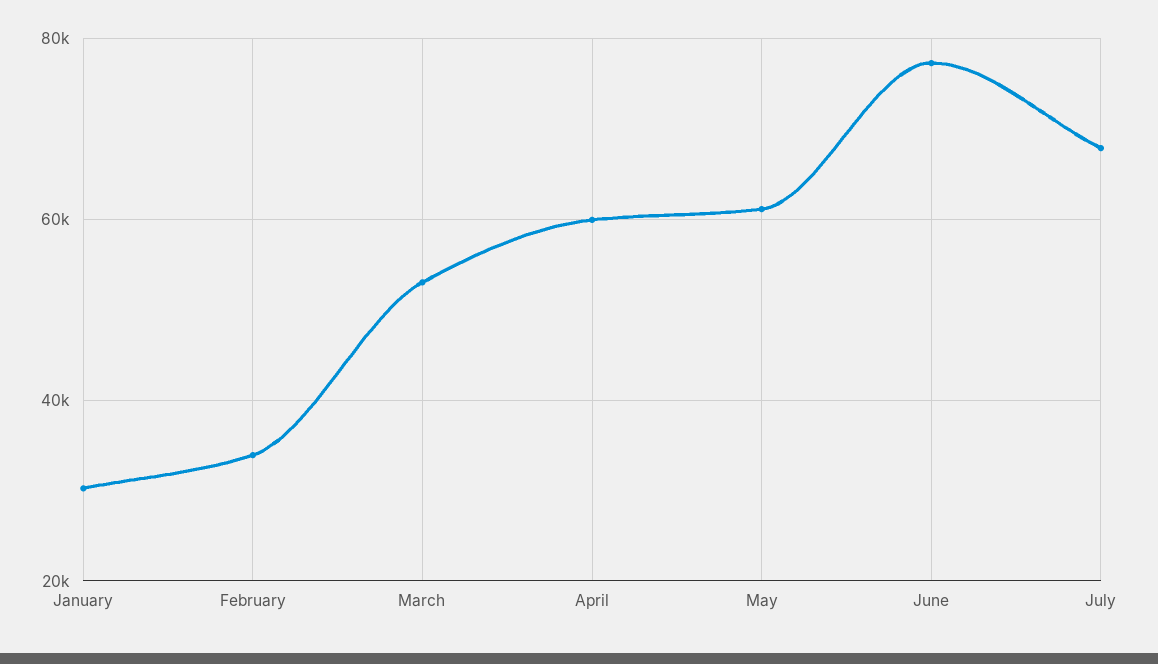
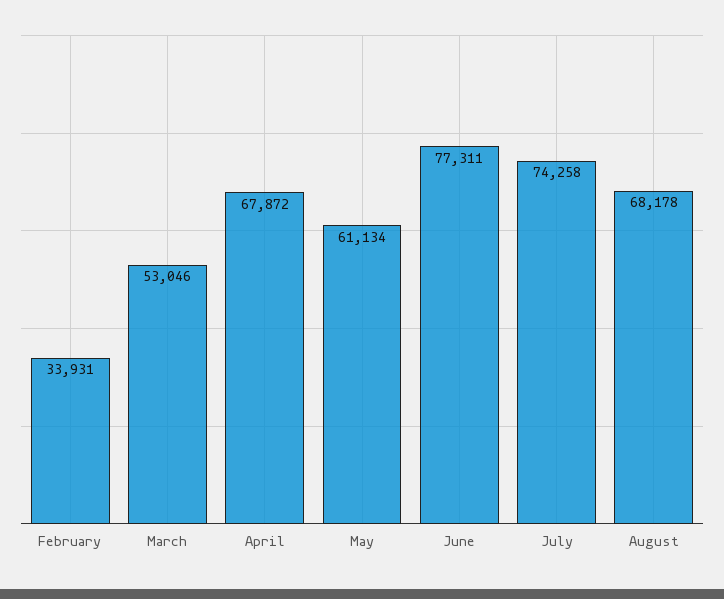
January: 30000 -> none
April: 60000 -> 67872
July: 68000 -> 74258
August: none -> 68178

